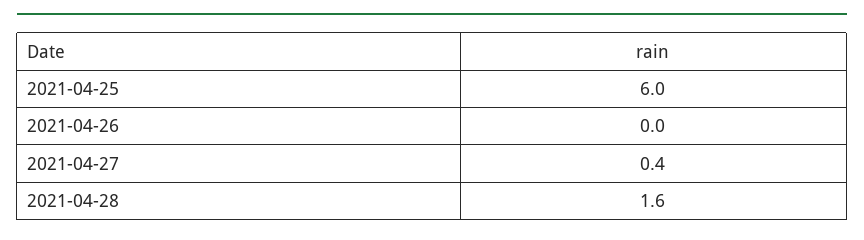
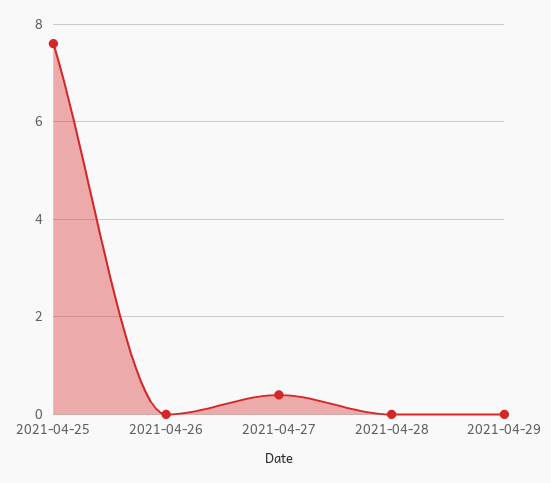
2021-04-25: 6 -> 7.5
2021-04-28: 1.6 -> 0
2021-04-29: none -> 0

